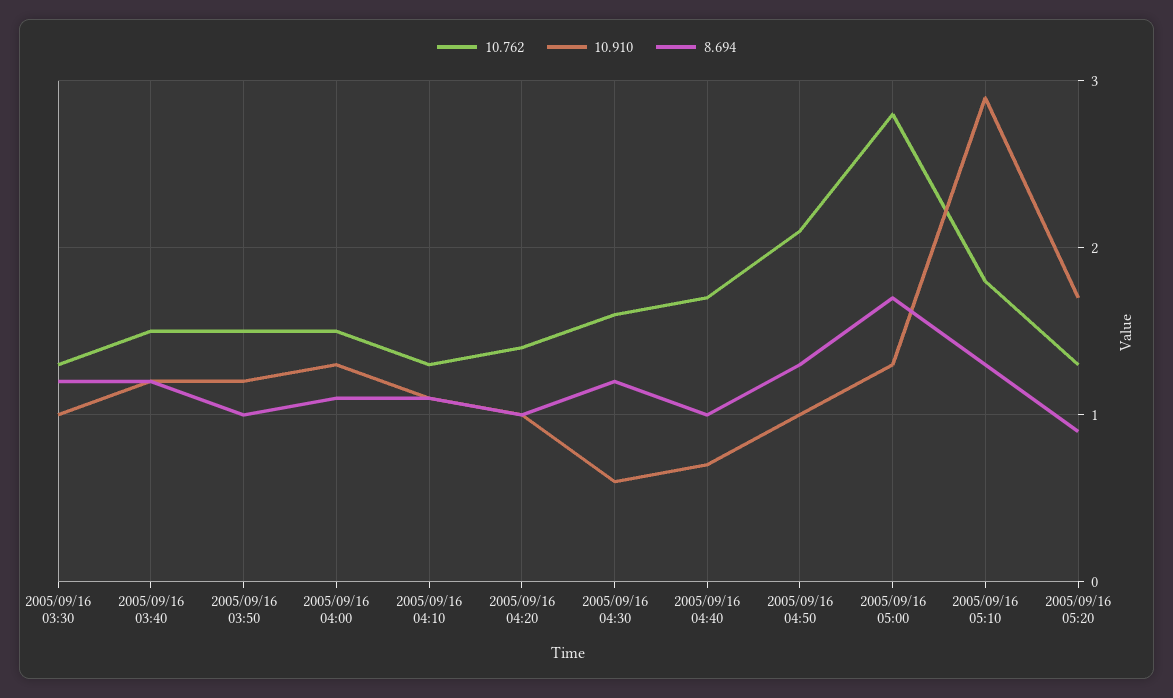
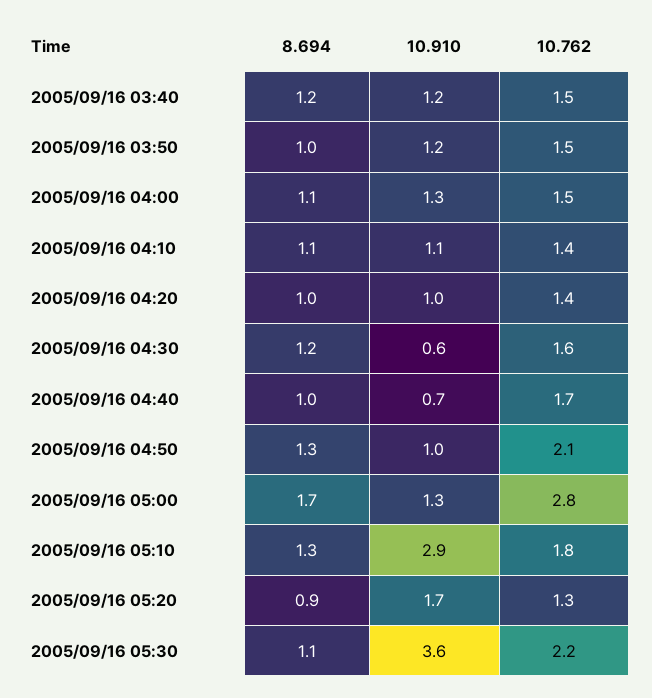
10.762, 2005/09/16 03:30: 1.3 -> none
10.910, 2005/09/16 03:30: 1 -> none
8.694, 2005/09/16 03:30: 1.2 -> none
10.762, 2005/09/16 04:10: 1.3 -> 1.4
8.694, 2005/09/16 05:30: none -> 1.1
10.910, 2005/09/16 05:30: none -> 3.6
10.762, 2005/09/16 05:30: none -> 2.2

